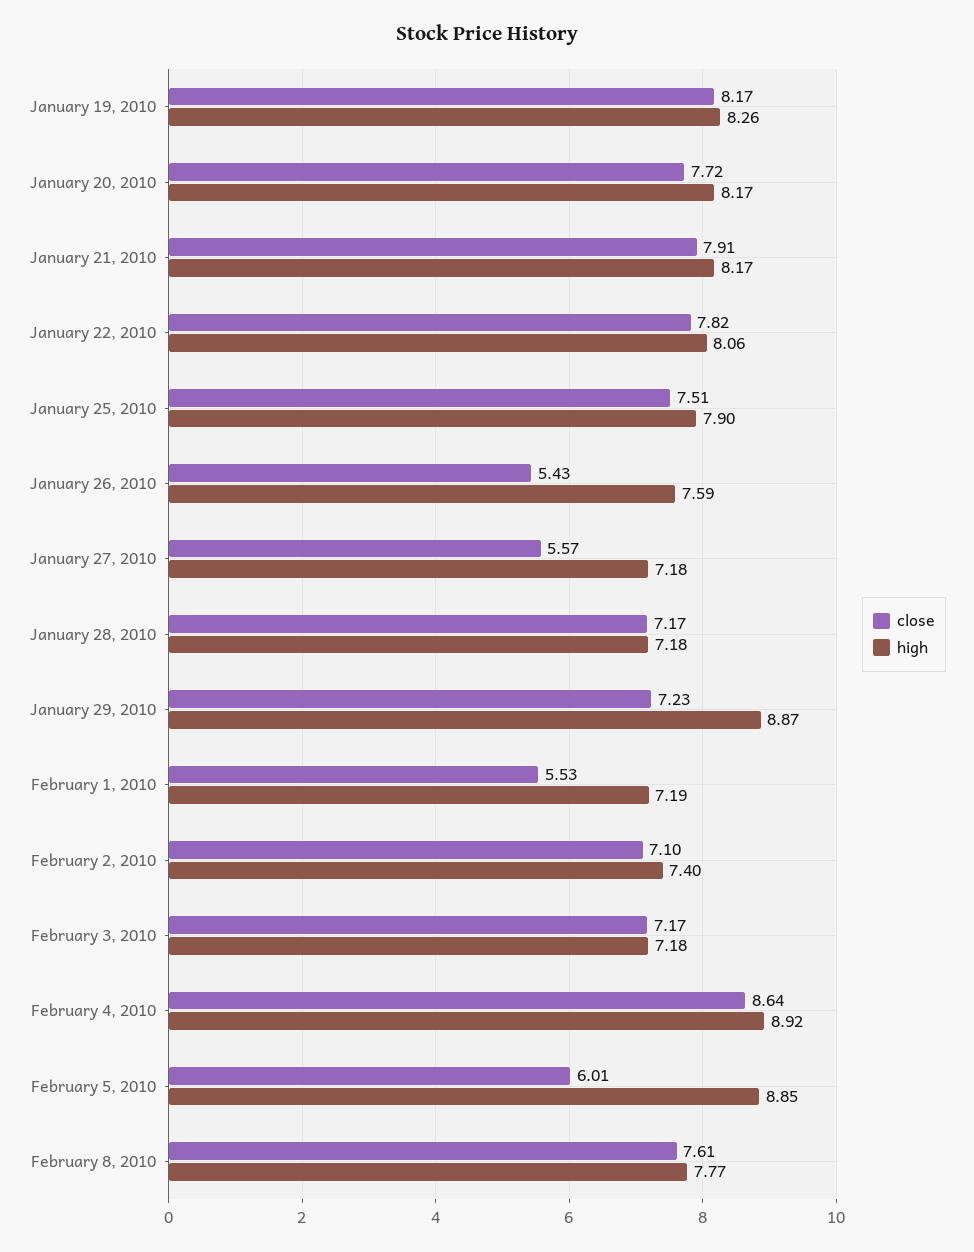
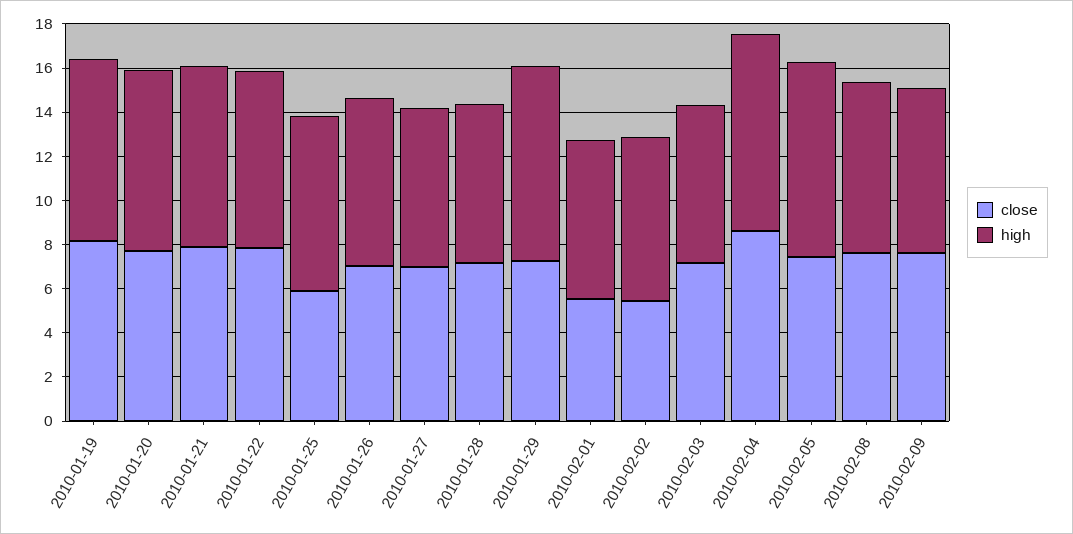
close, January 25, 2010: 7.51 -> 6
close, January 26, 2010: 5.43 -> 7
close, January 27, 2010: 5.57 -> 7
close, February 2, 2010: 7.1 -> 5.5
close, February 5, 2010: 6.01 -> 7.5
close, 2010-02-09: none -> 7.5
high, 2010-02-09: none -> 7.5

